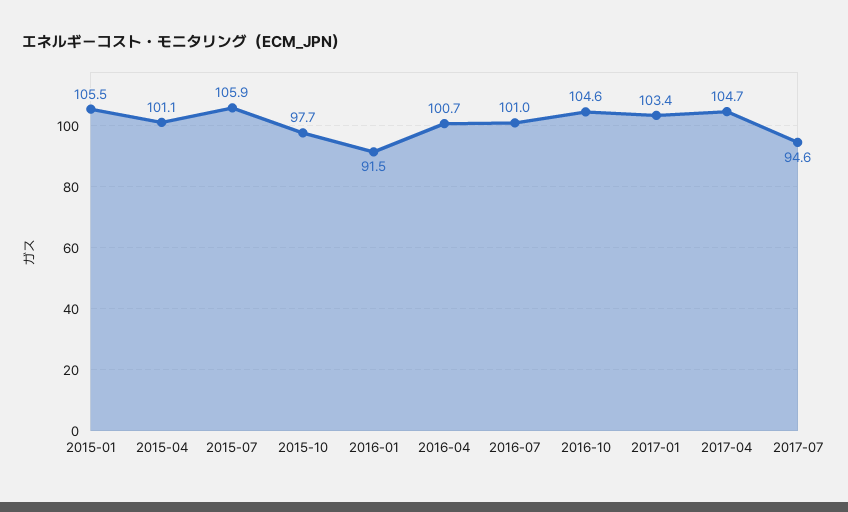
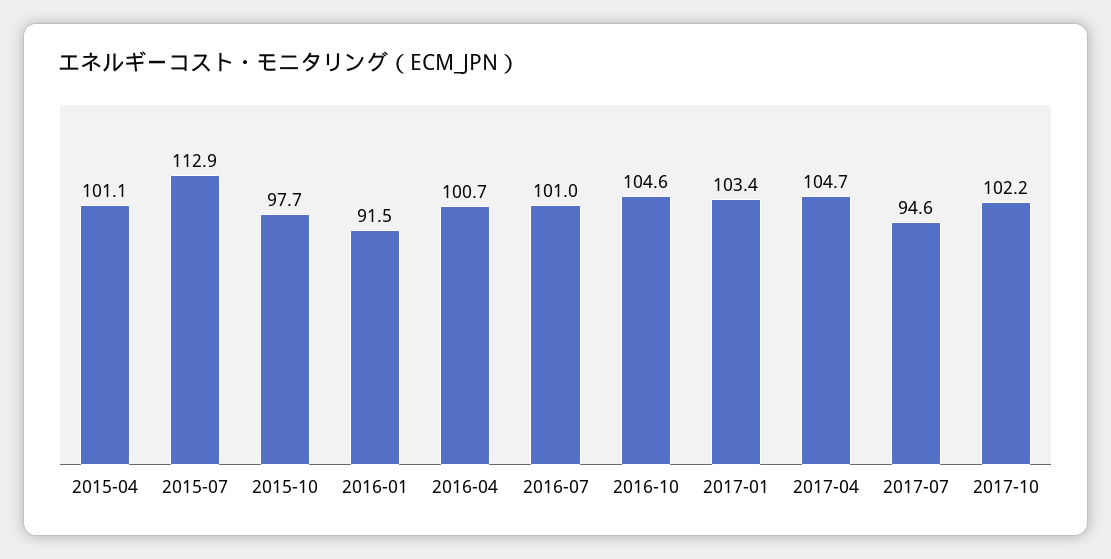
2015-01: 105.5 -> none
2015-07: 105.9 -> 112.9
2017-10: none -> 102.2

